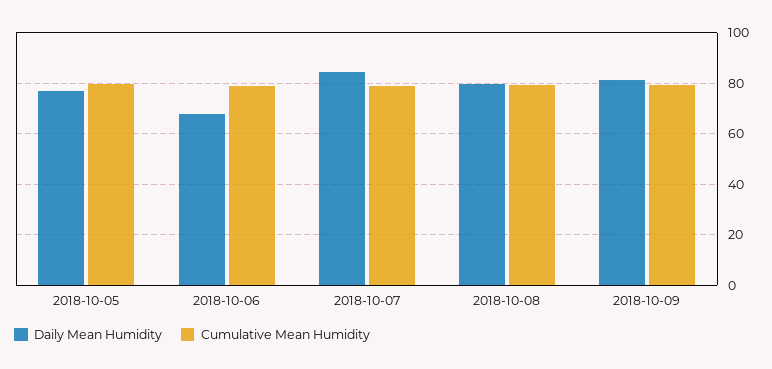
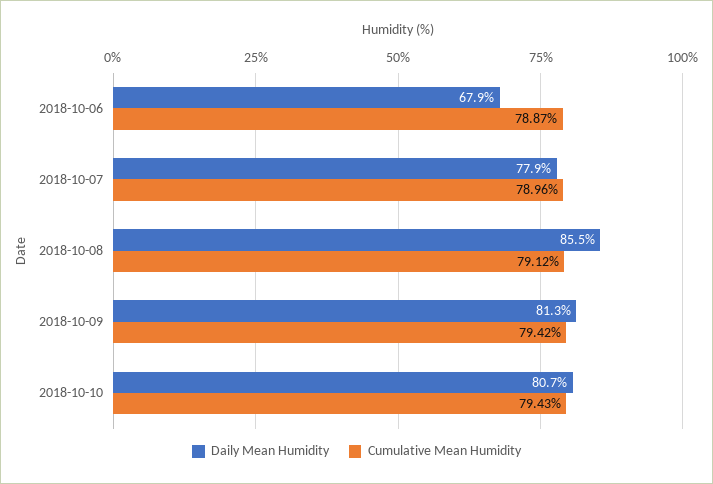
Daily Mean Humidity, 2018-10-05: 77.5 -> none
Cumulative Mean Humidity, 2018-10-05: 80 -> none
Daily Mean Humidity, 2018-10-07: 85 -> 77.9
Daily Mean Humidity, 2018-10-08: 80 -> 85.5
Daily Mean Humidity, 2018-10-10: none -> 80.7
Cumulative Mean Humidity, 2018-10-10: none -> 79.43

